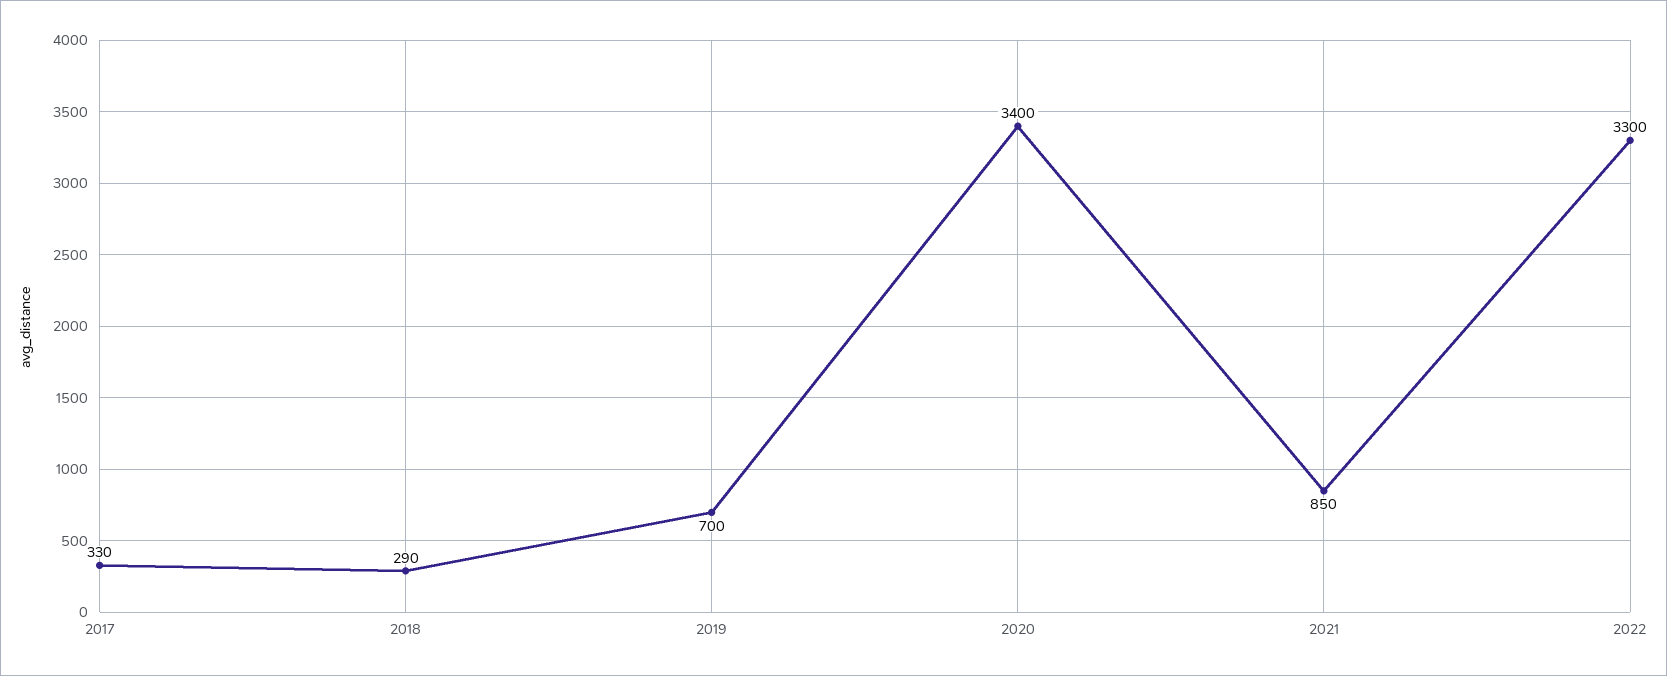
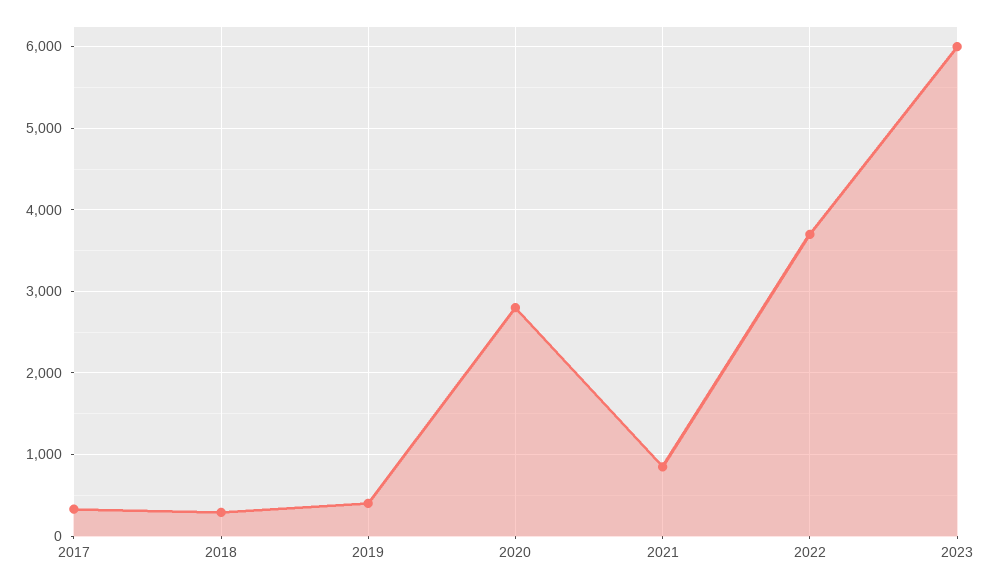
2019: 700 -> 400
2020: 3400 -> 2800
2022: 3300 -> 3700
2023: none -> 6000

